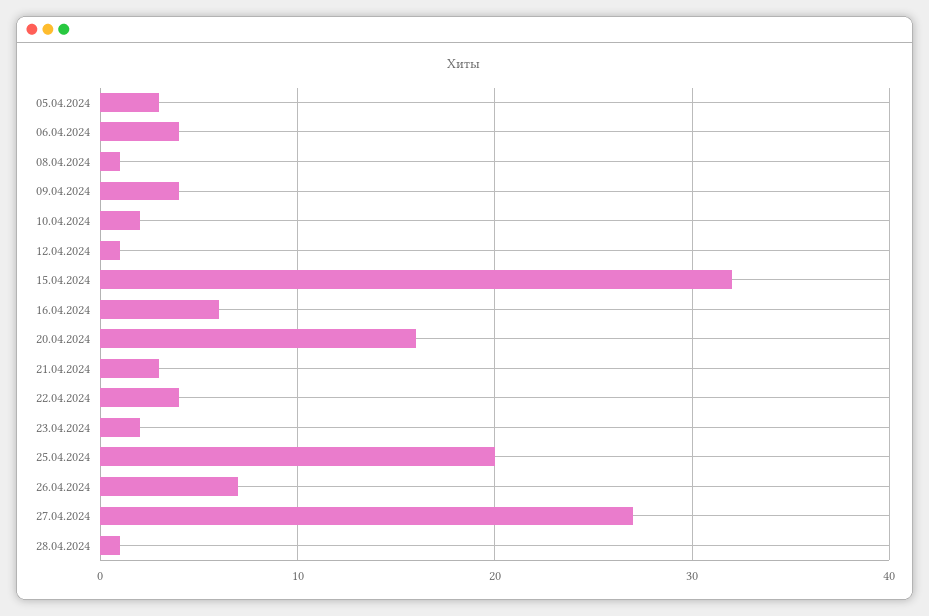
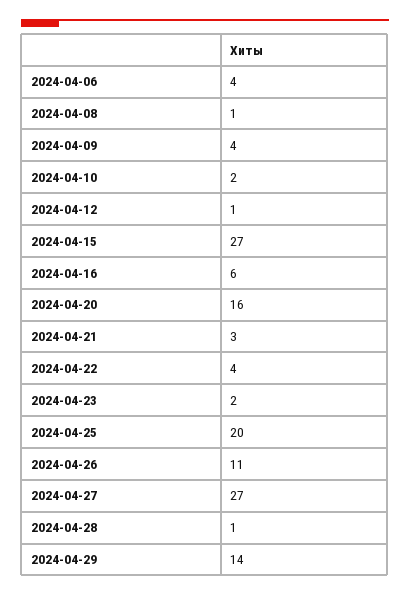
05.04.2024: 3 -> none
15.04.2024: 32 -> 27
26.04.2024: 7 -> 11
2024-04-29: none -> 14

